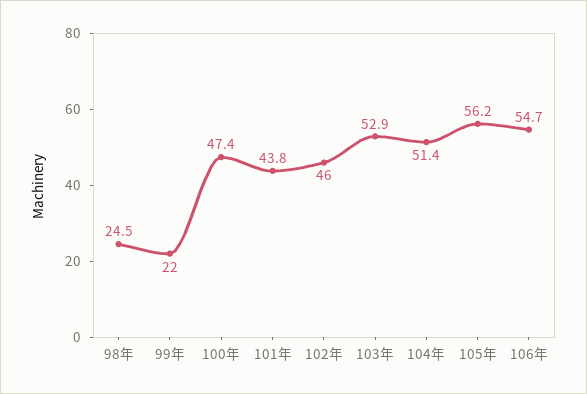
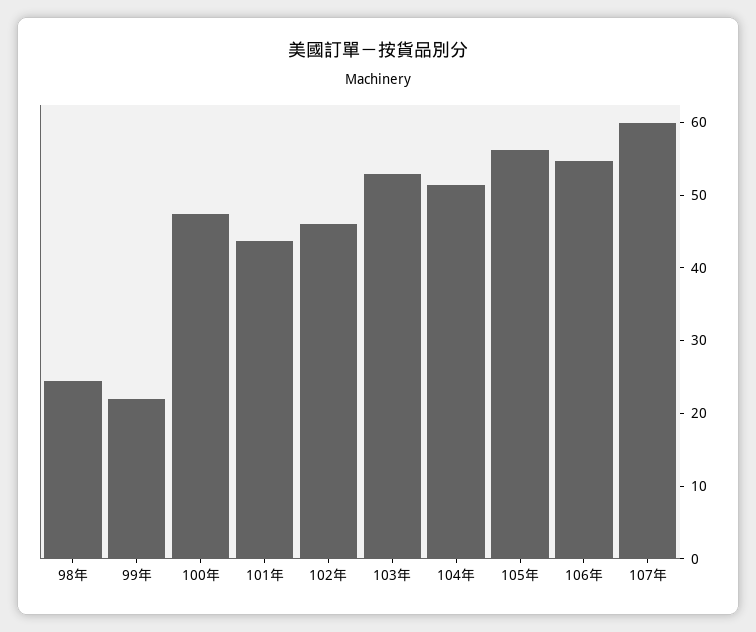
107年: none -> 60

